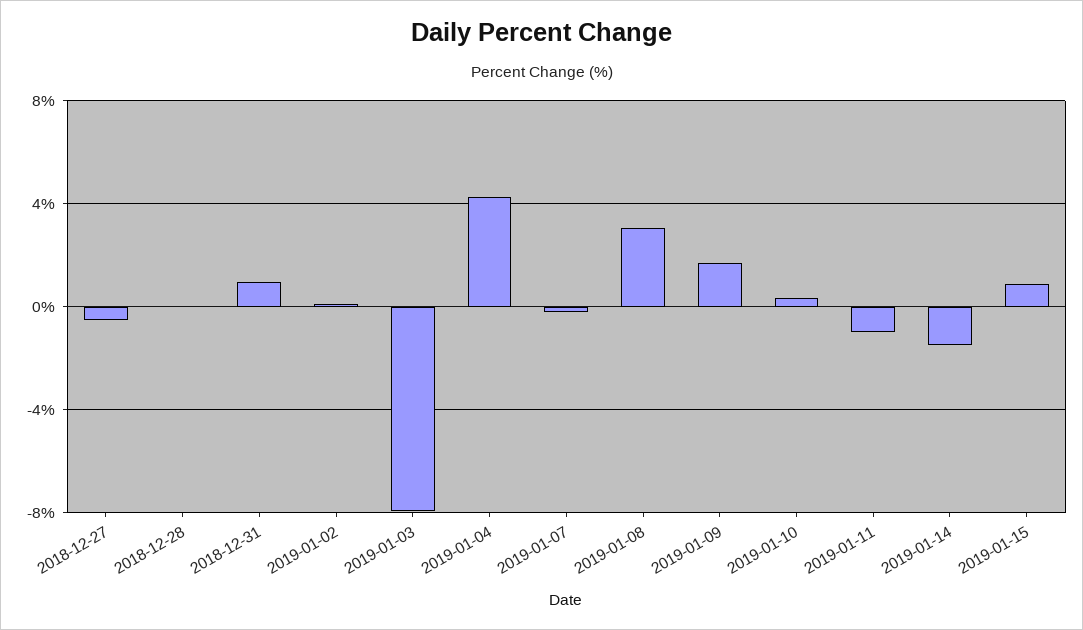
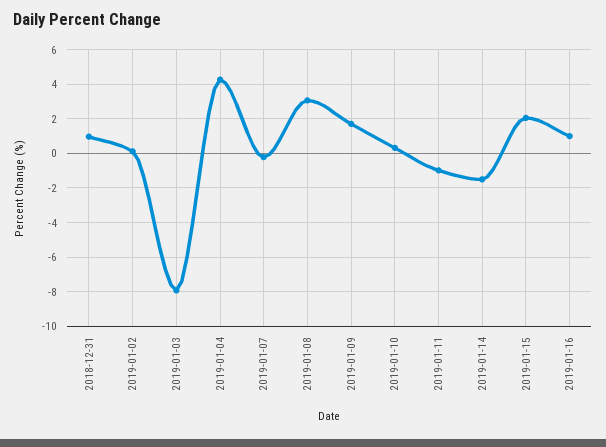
2018-12-27: -0.5 -> none
2018-12-28: 0 -> none
2019-01-15: 1 -> 2
2019-01-16: none -> 1

